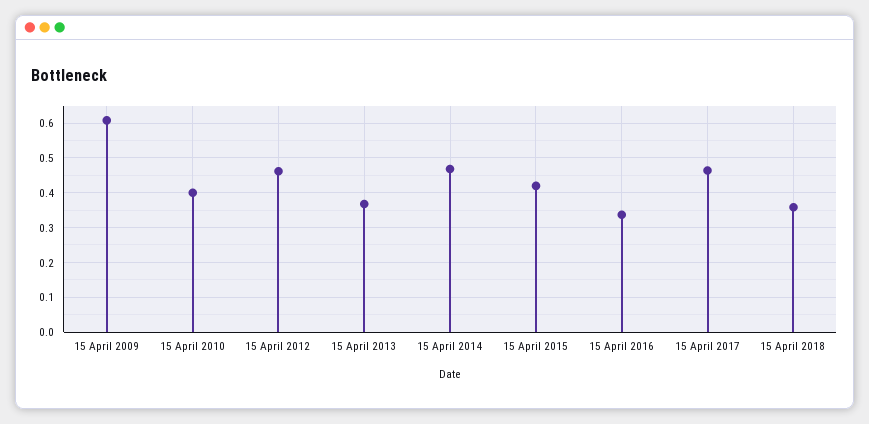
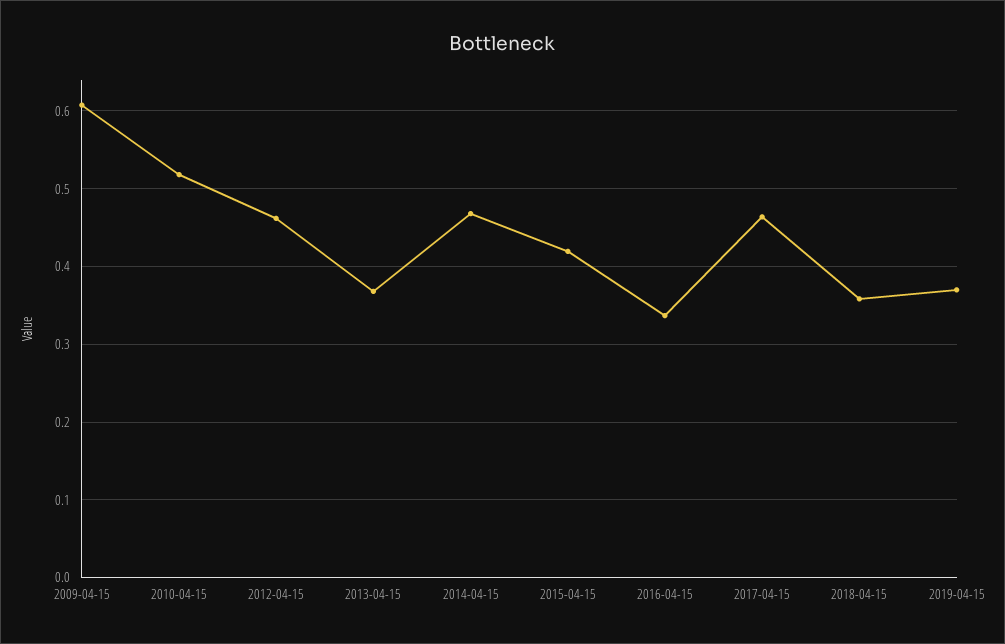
15 April 2010: 0.4 -> 0.52
2019-04-15: none -> 0.37

